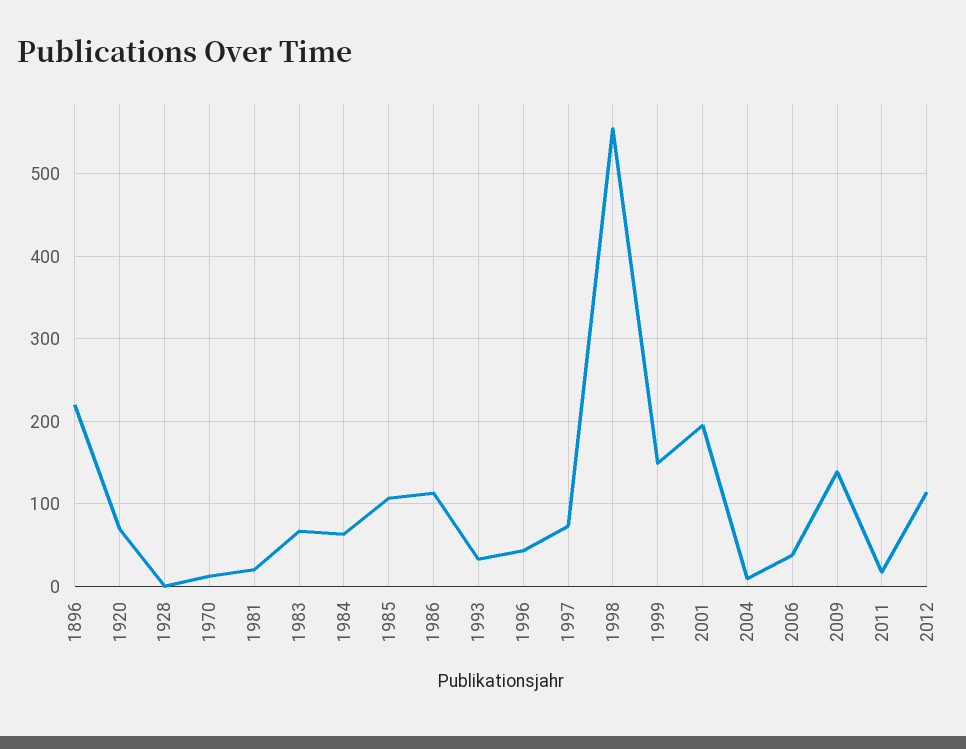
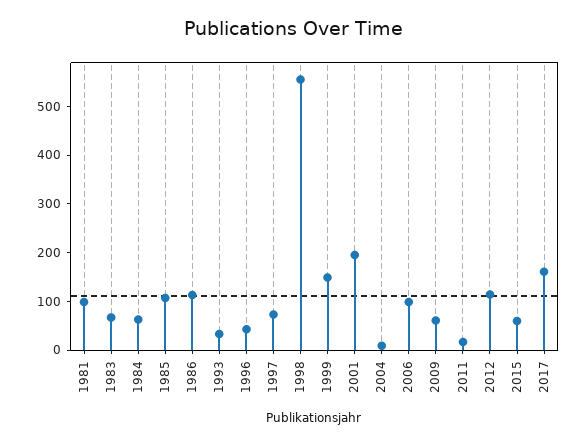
1896: 220 -> none
1920: 70 -> none
1928: 0 -> none
1970: 10 -> none
1981: 20 -> 100
2006: 40 -> 100
2009: 140 -> 60
2015: none -> 60
2017: none -> 160

